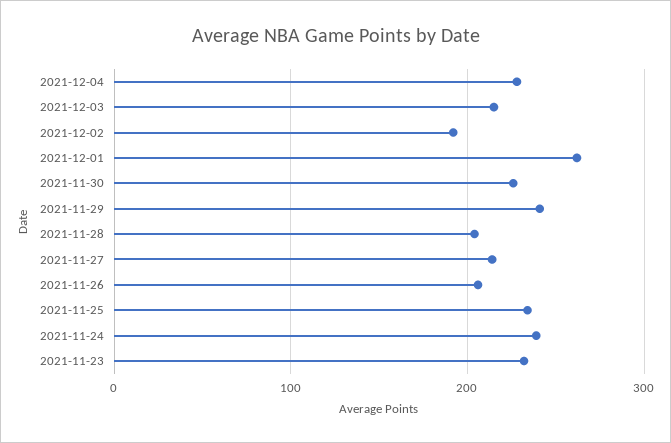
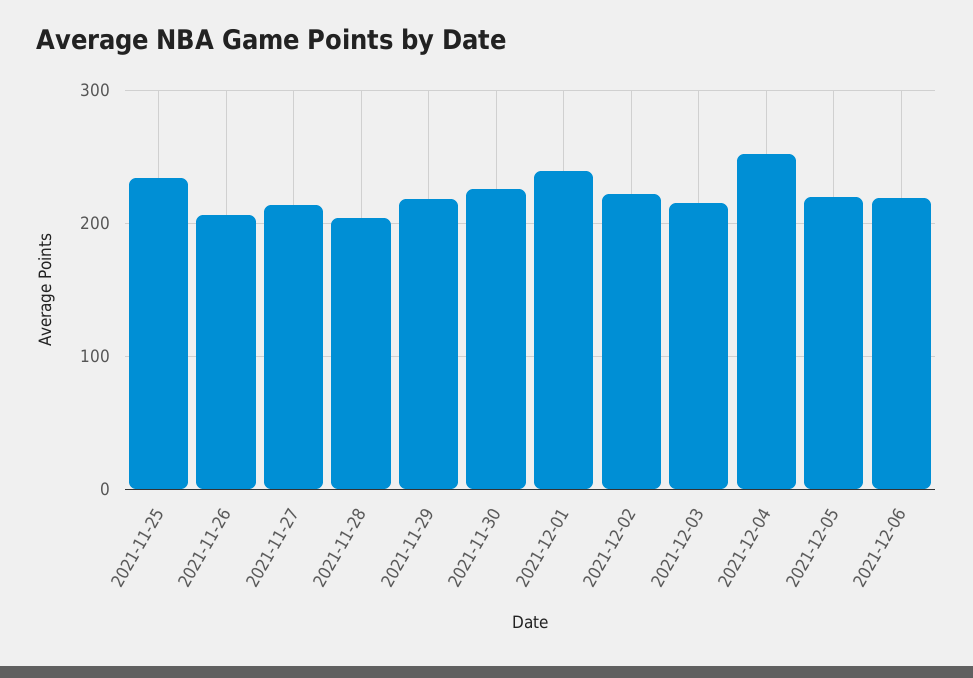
2021-12-04: 230 -> 250
2021-12-02: 190 -> 220
2021-12-01: 260 -> 240
2021-11-29: 240 -> 220
2021-11-24: 240 -> none
2021-11-23: 230 -> none
2021-12-05: none -> 220
2021-12-06: none -> 220

